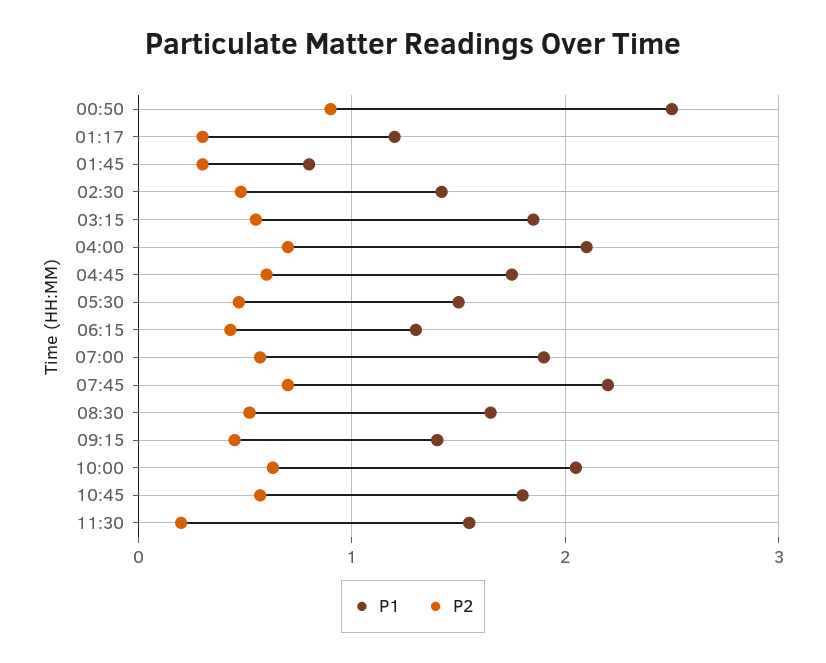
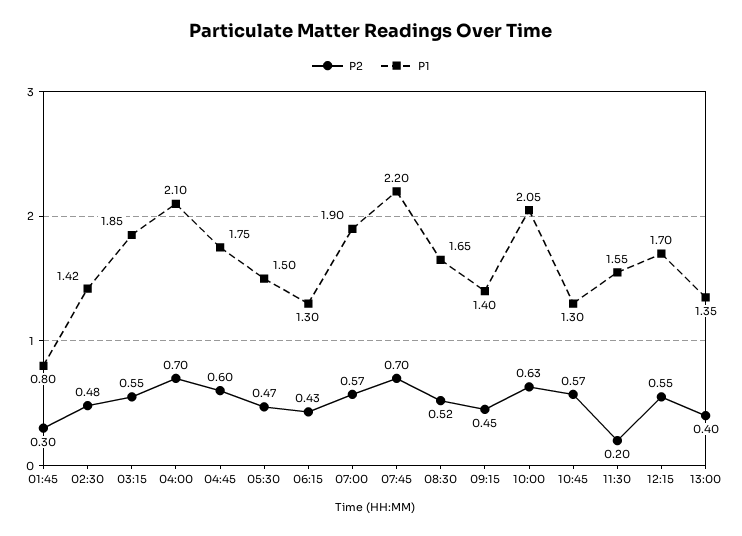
P1, 00:50: 2.5 -> none
P2, 00:50: 0.9 -> none
P1, 01:17: 1.2 -> none
P2, 01:17: 0.3 -> none
P1, 10:45: 1.8 -> 1.3
P2, 12:15: none -> 0.55
P1, 12:15: none -> 1.7
P2, 13:00: none -> 0.4
P1, 13:00: none -> 1.35

